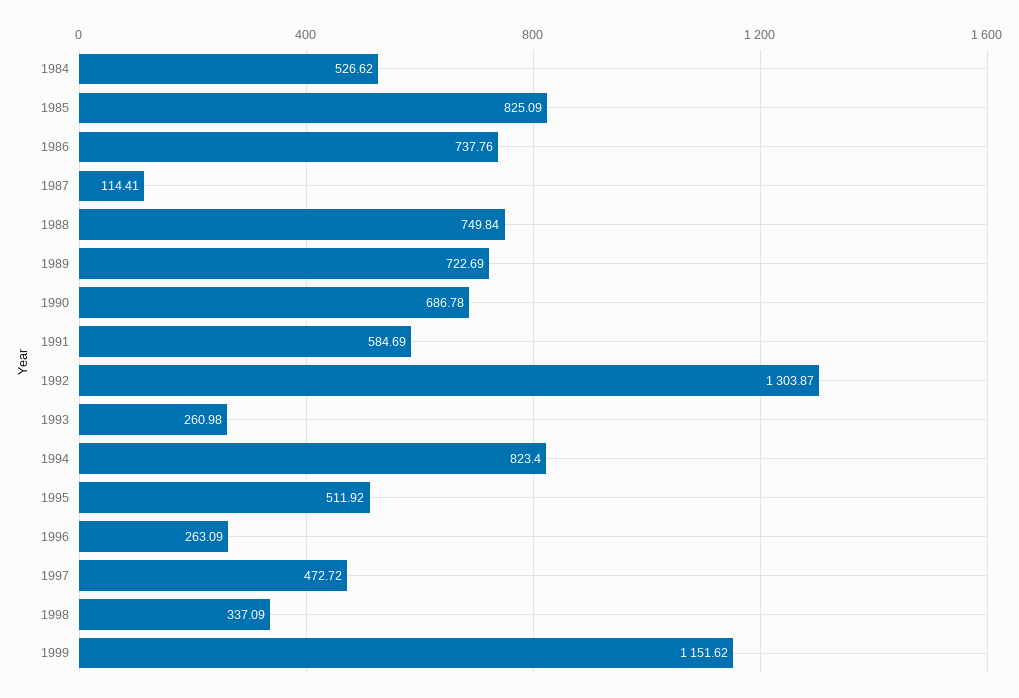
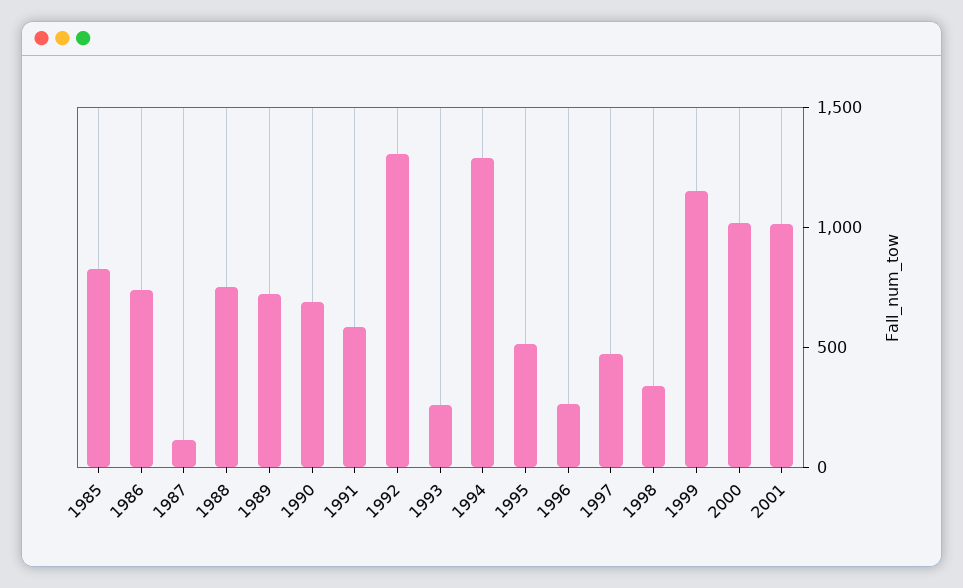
1984: 526.62 -> none
1994: 823.4 -> 1300
2000: none -> 1000
2001: none -> 1000

